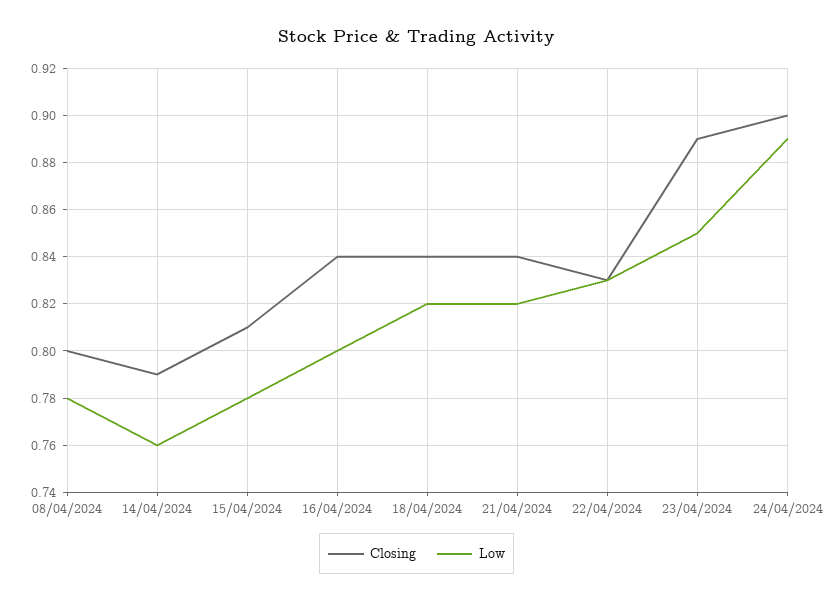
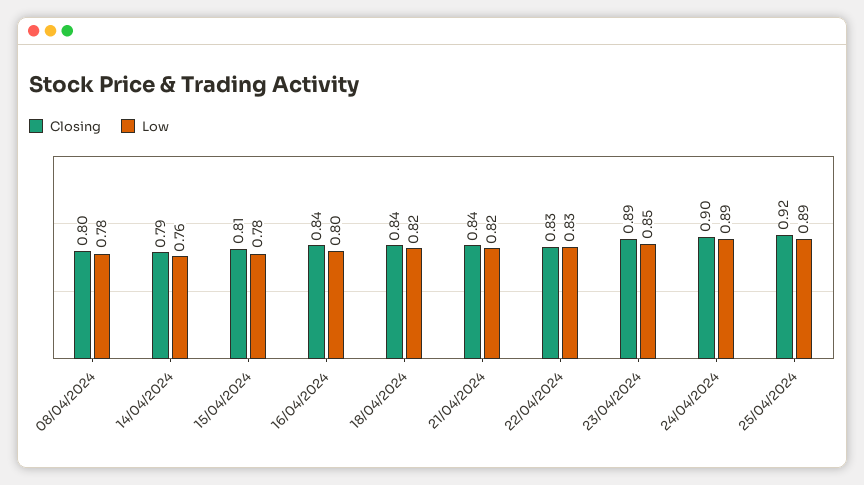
Closing, 25/04/2024: none -> 0.92
Low, 25/04/2024: none -> 0.89

